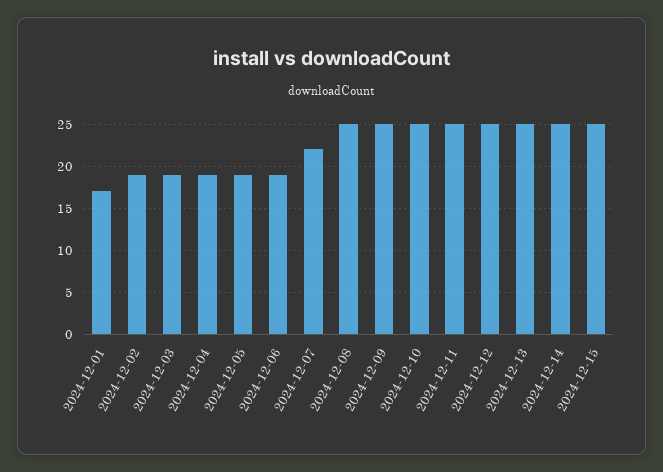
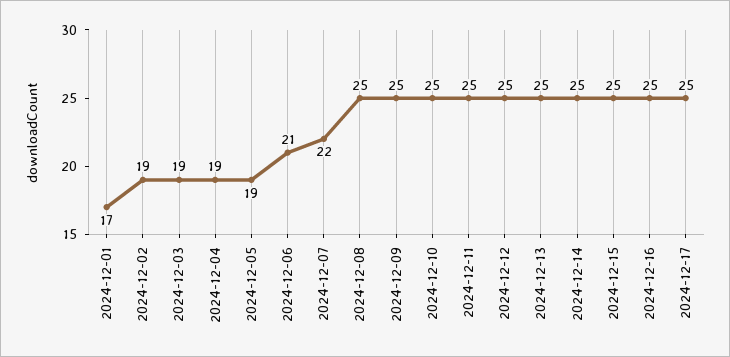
2024-12-06: 19 -> 21
2024-12-16: none -> 25
2024-12-17: none -> 25

